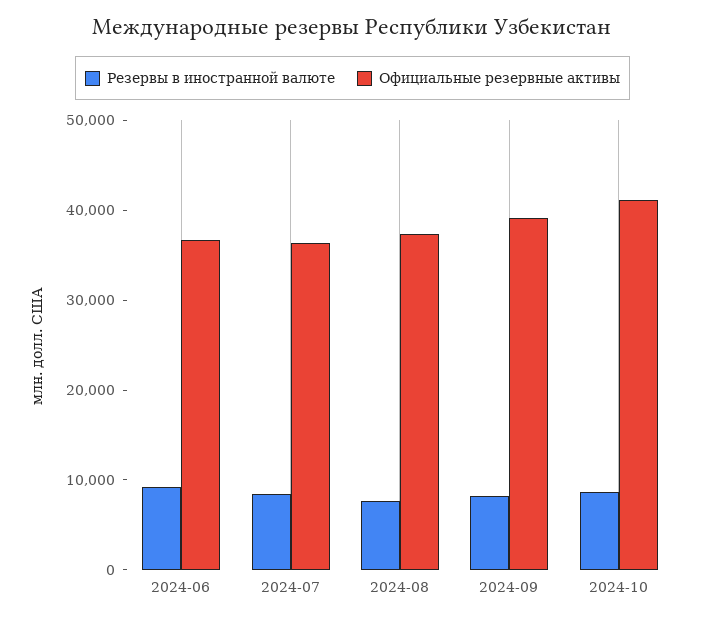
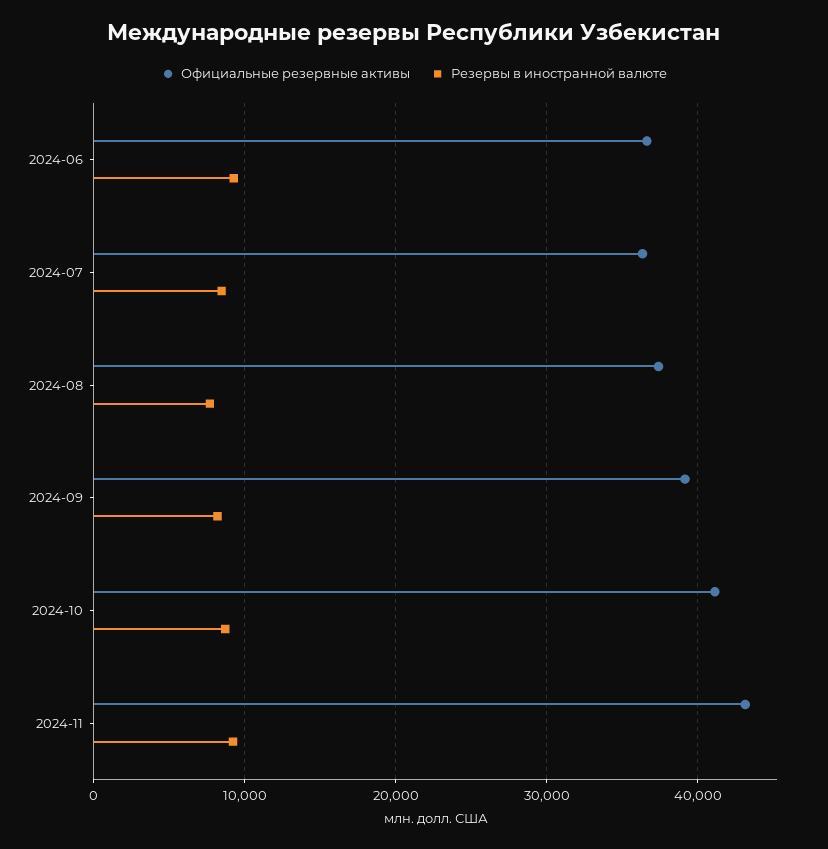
Официальные резервные активы, 2024-11: none -> 43000
Резервы в иностранной валюте, 2024-11: none -> 9000

